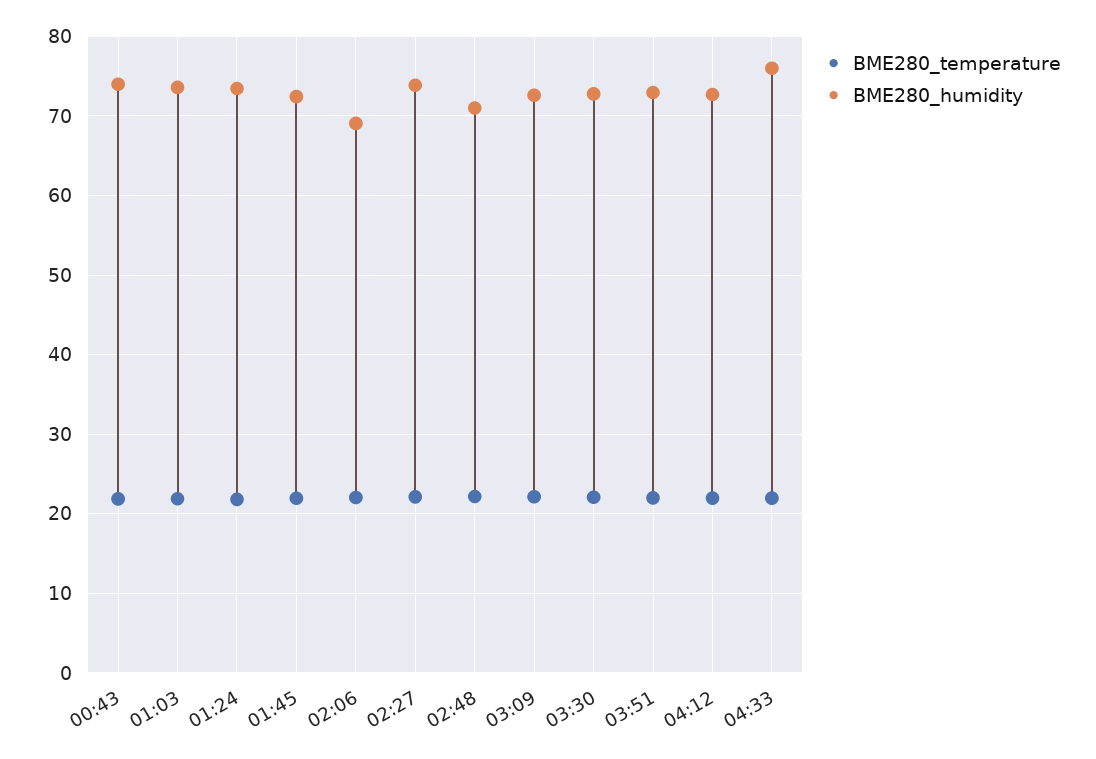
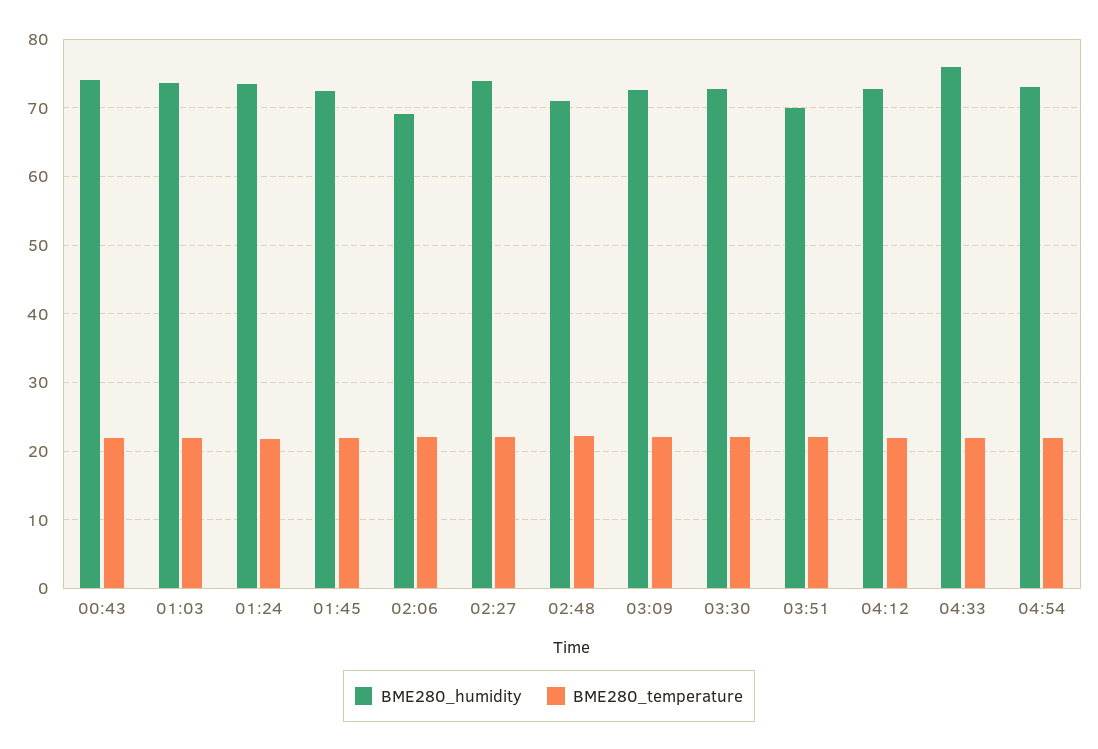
BME280_humidity, 03:51: 73 -> 70
BME280_humidity, 04:54: none -> 73
BME280_temperature, 04:54: none -> 22

